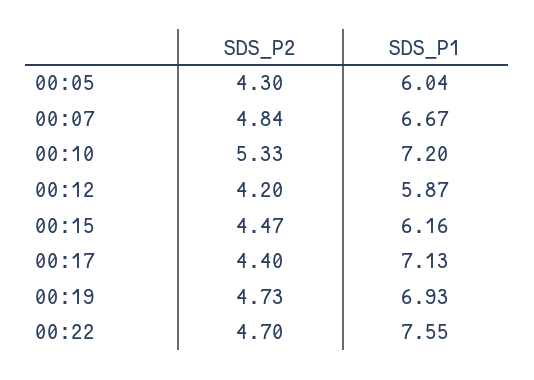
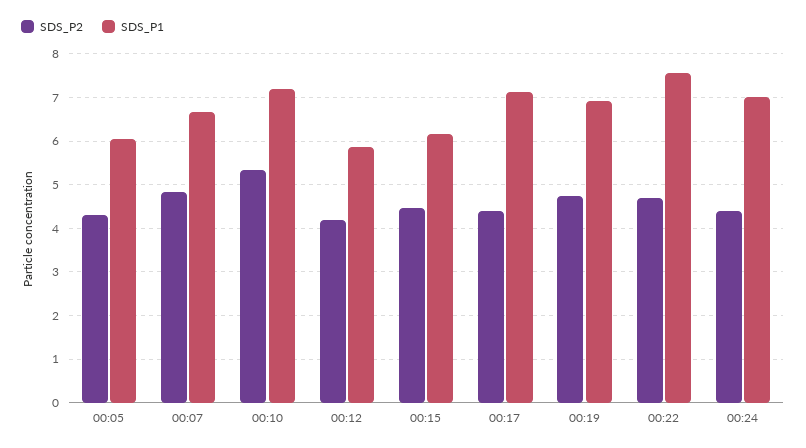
SDS_P2, 00:24: none -> 4.4
SDS_P1, 00:24: none -> 7

